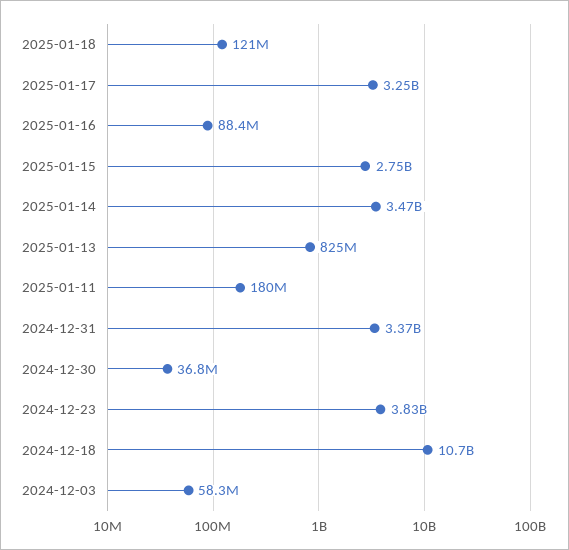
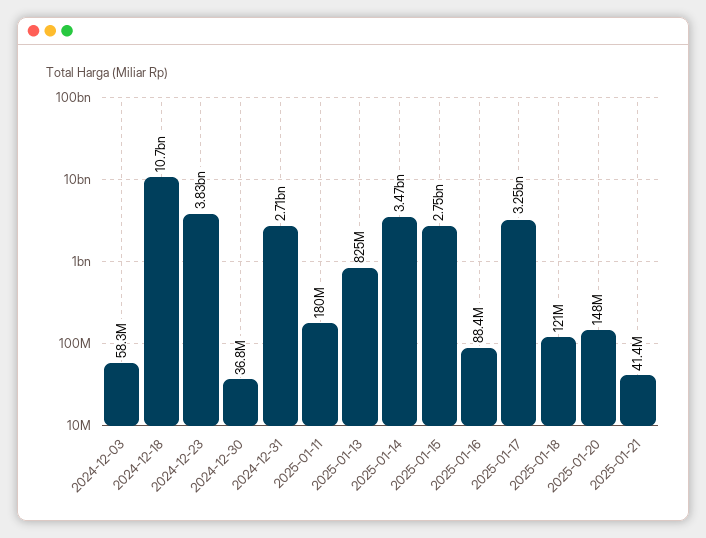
2024-12-31: 3370000000 -> 2710000000
2025-01-20: none -> 148000000
2025-01-21: none -> 41400000

